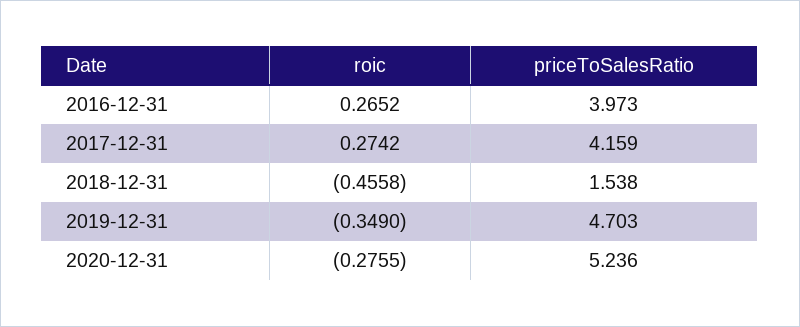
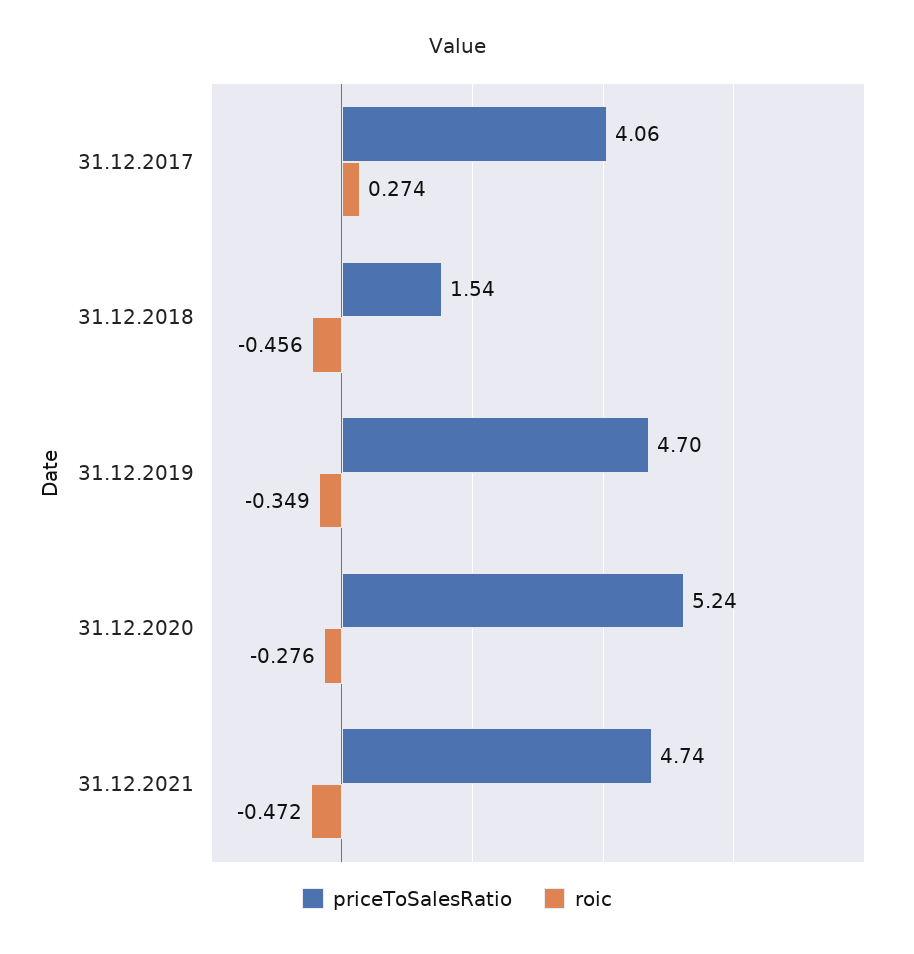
roic, 2016-12-31: 0.2652 -> none
priceToSalesRatio, 2016-12-31: 3.973 -> none
priceToSalesRatio, 2017-12-31: 4.159 -> 4.06
priceToSalesRatio, 31.12.2021: none -> 4.74
roic, 31.12.2021: none -> -0.472

